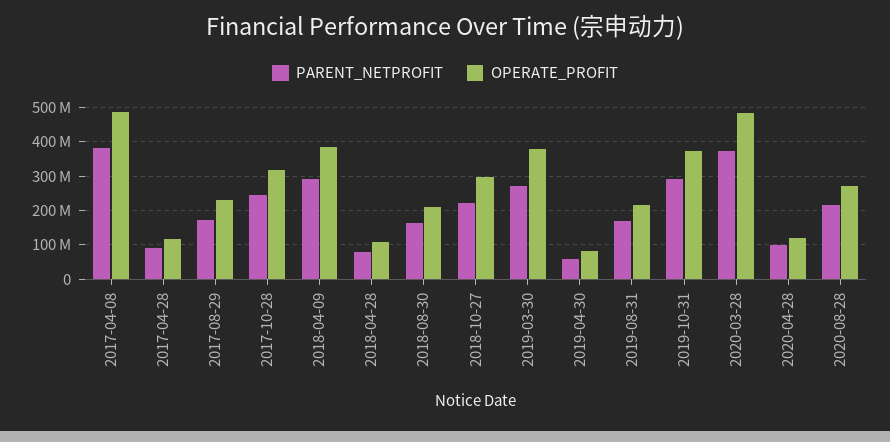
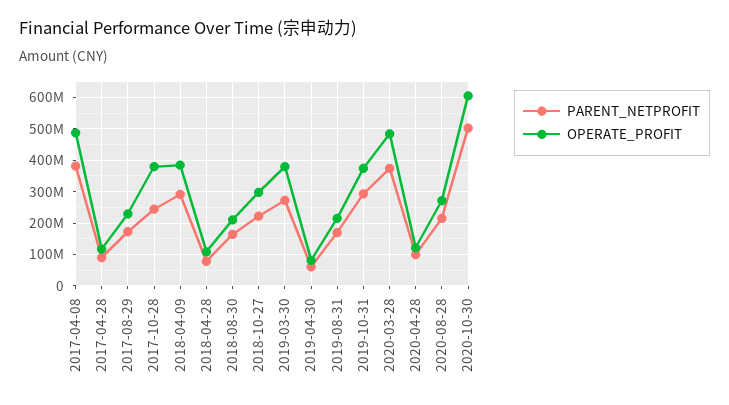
OPERATE_PROFIT, 2017-10-28: 320000000 -> 380000000
PARENT_NETPROFIT, 2020-10-30: none -> 500000000
OPERATE_PROFIT, 2020-10-30: none -> 600000000

